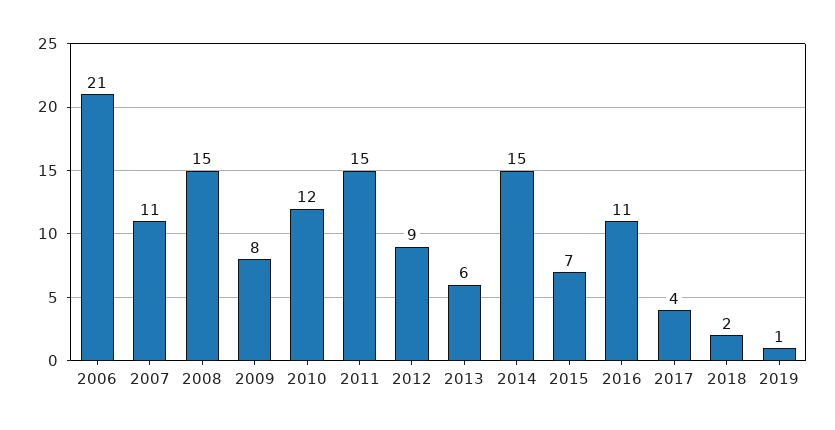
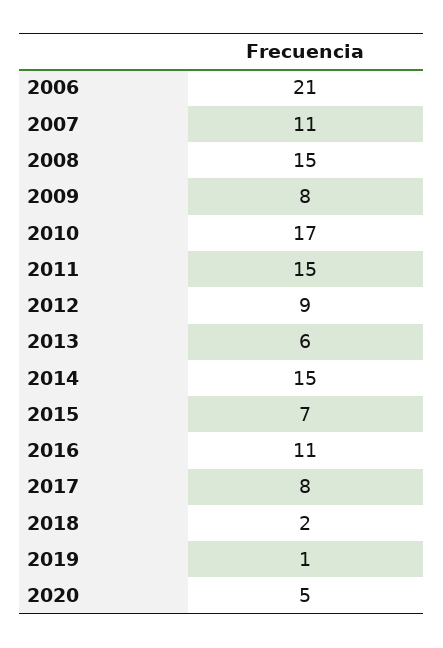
2010: 12 -> 17
2017: 4 -> 8
2020: none -> 5

